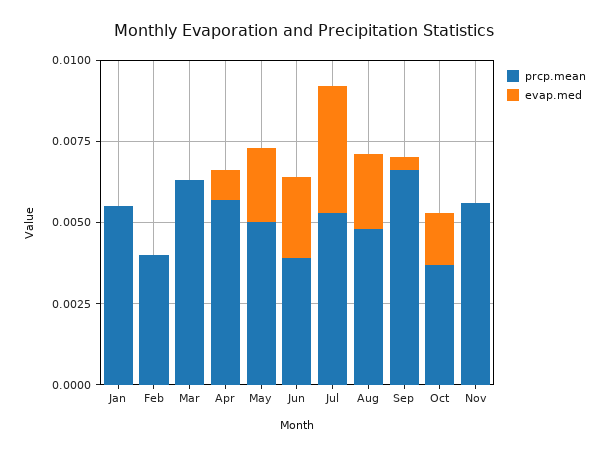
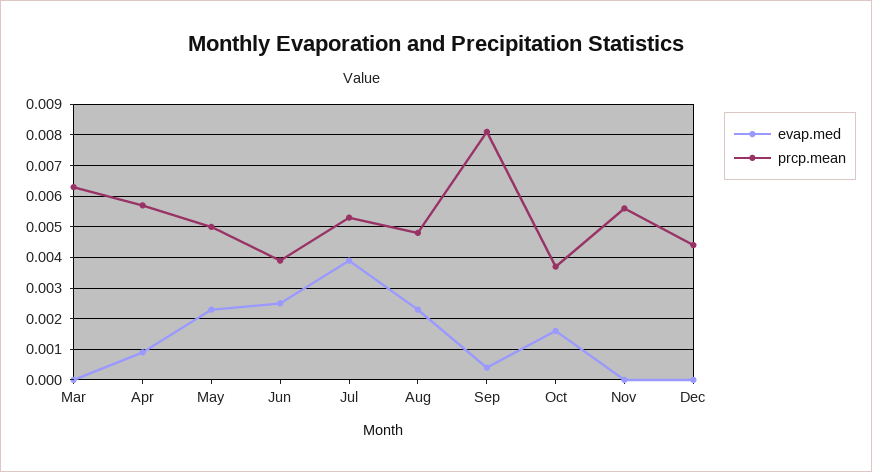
prcp.mean, Jan: 0.0055 -> none
evap.med, Jan: 0 -> none
prcp.mean, Feb: 0.004 -> none
evap.med, Feb: 0 -> none
prcp.mean, Sep: 0.0065 -> 0.008
evap.med, Dec: none -> 0
prcp.mean, Dec: none -> 0.0045

